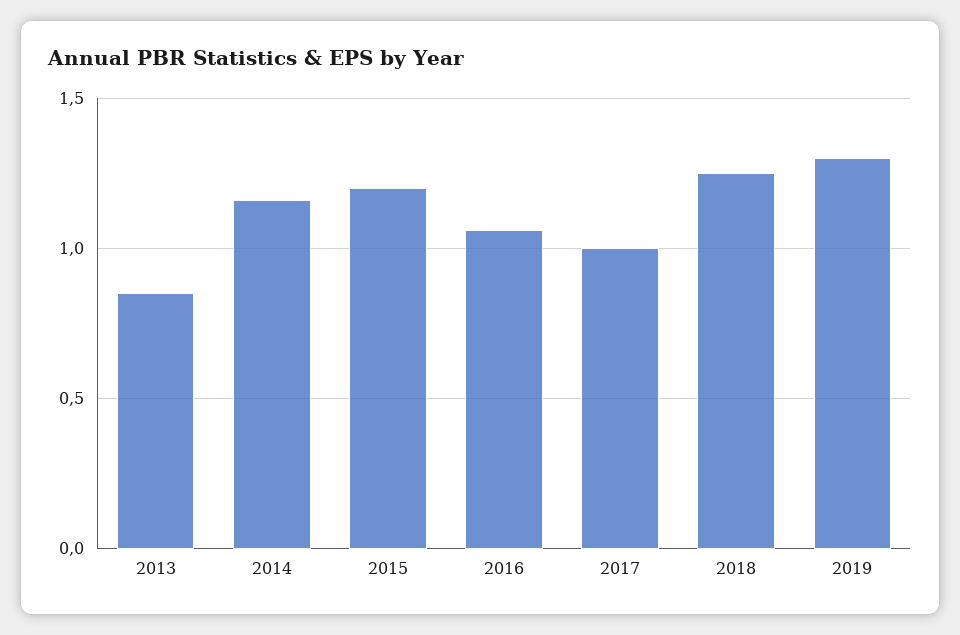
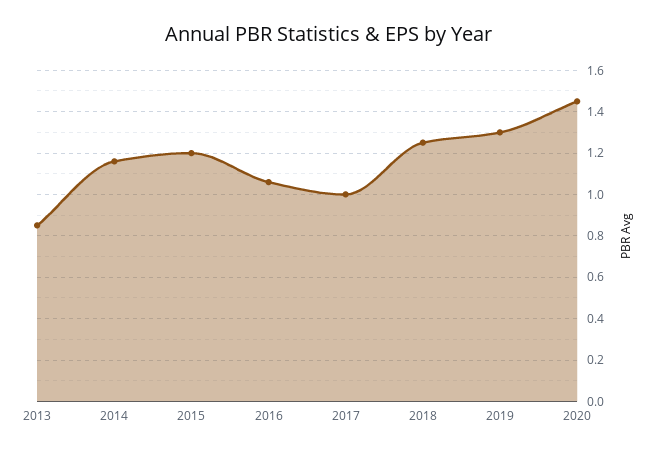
2020: none -> 1.45

